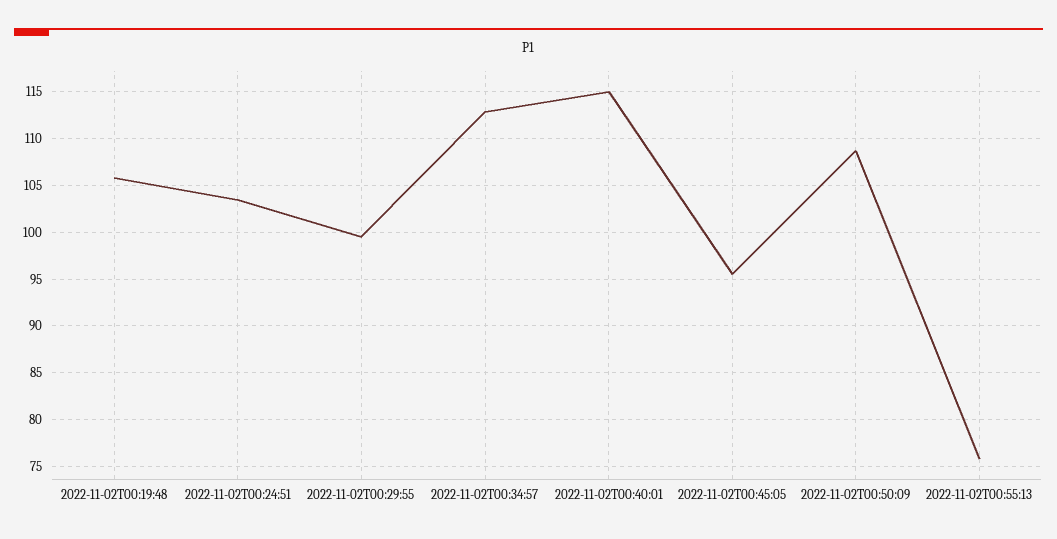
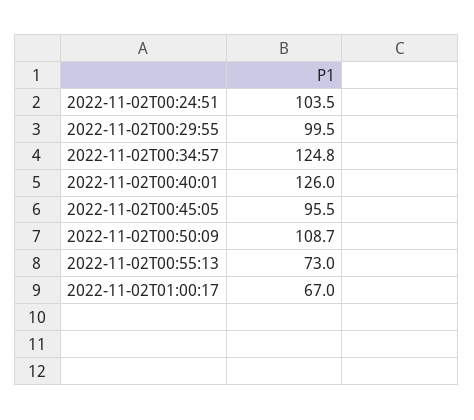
2022-11-02T00:19:48: 106 -> none
2022-11-02T00:34:57: 113 -> 124.8
2022-11-02T00:40:01: 115 -> 126
2022-11-02T00:55:13: 76 -> 73
2022-11-02T01:00:17: none -> 67

